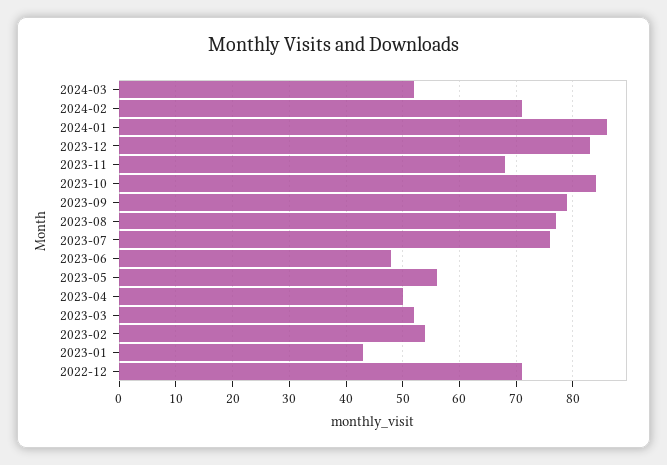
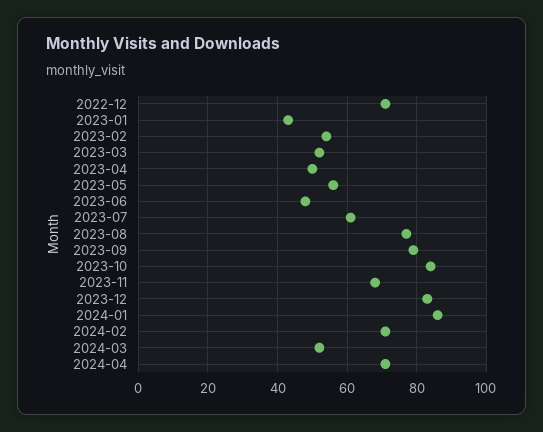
2023-07: 75 -> 60
2024-04: none -> 70

